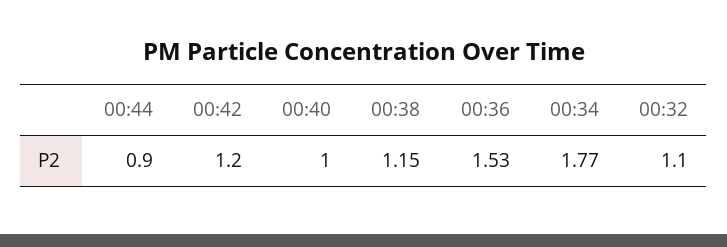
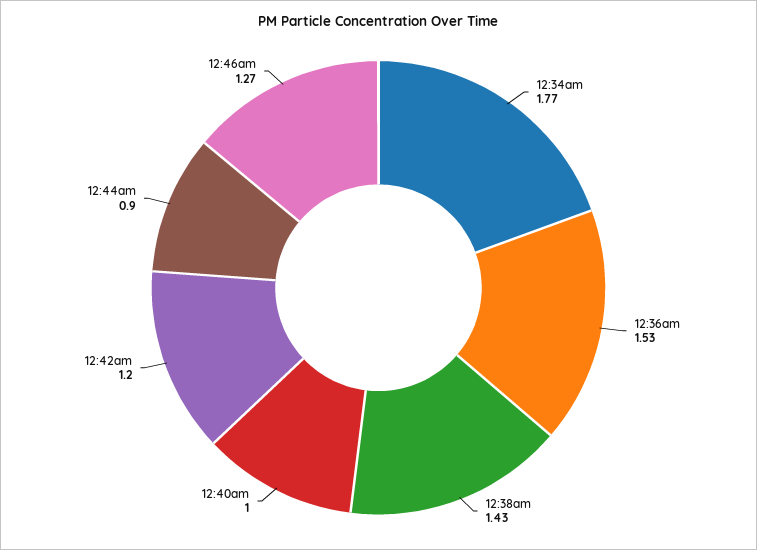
00:38: 1.15 -> 1.43
00:32: 1.1 -> none
12:46am: none -> 1.27

